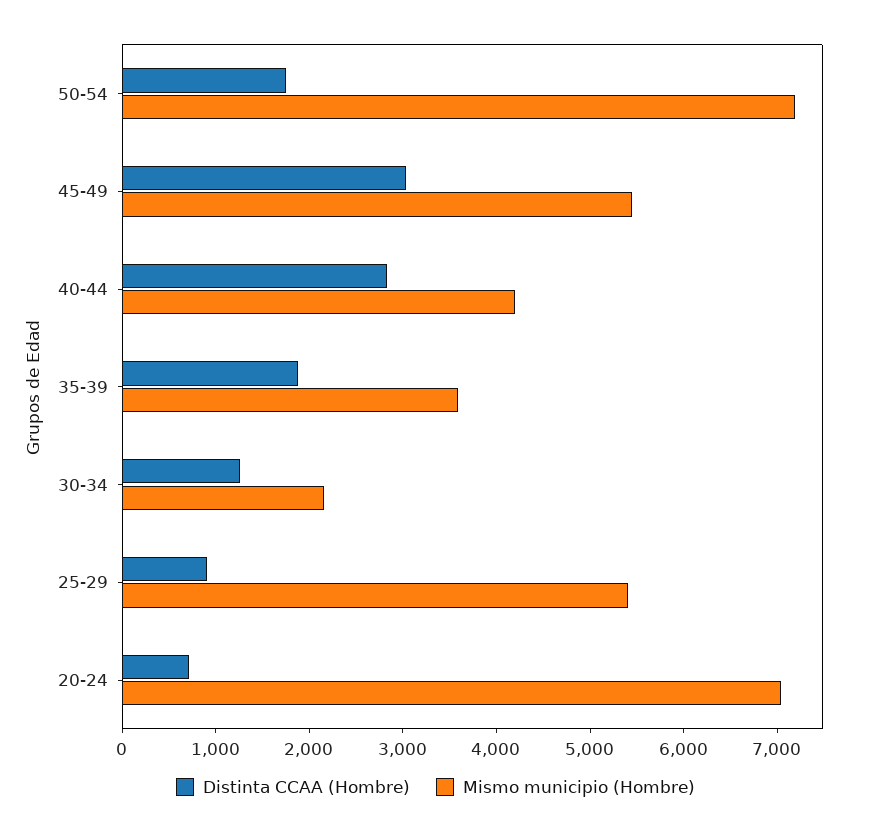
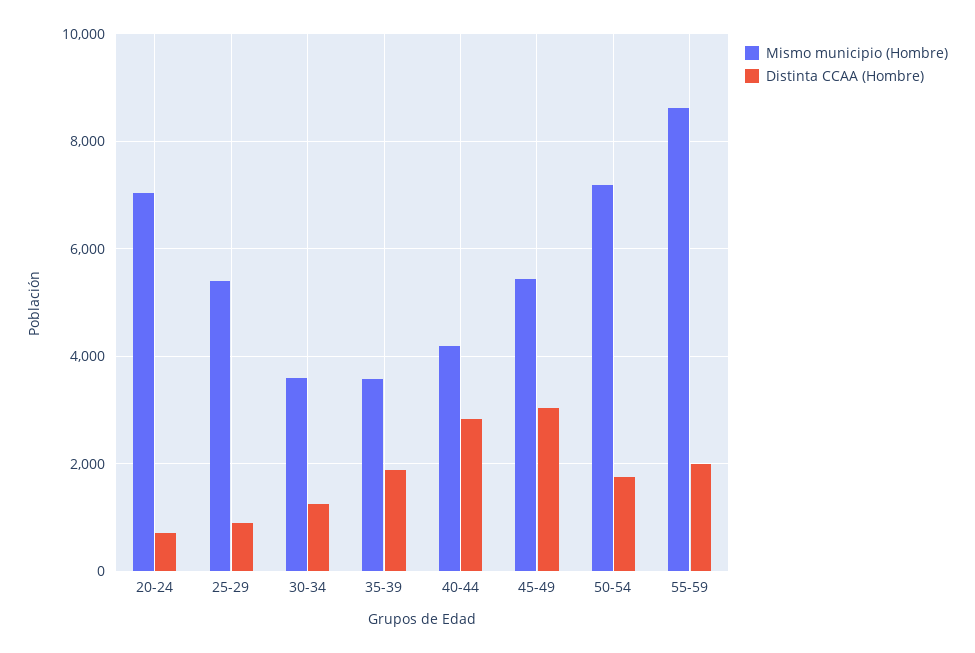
Mismo municipio (Hombre), 30-34: 2200 -> 3600
Mismo municipio (Hombre), 55-59: none -> 8600
Distinta CCAA (Hombre), 55-59: none -> 2000

